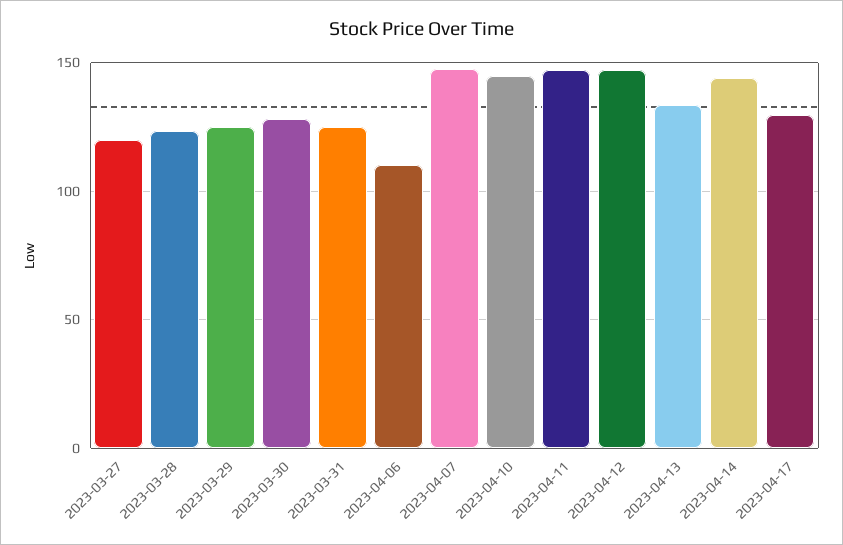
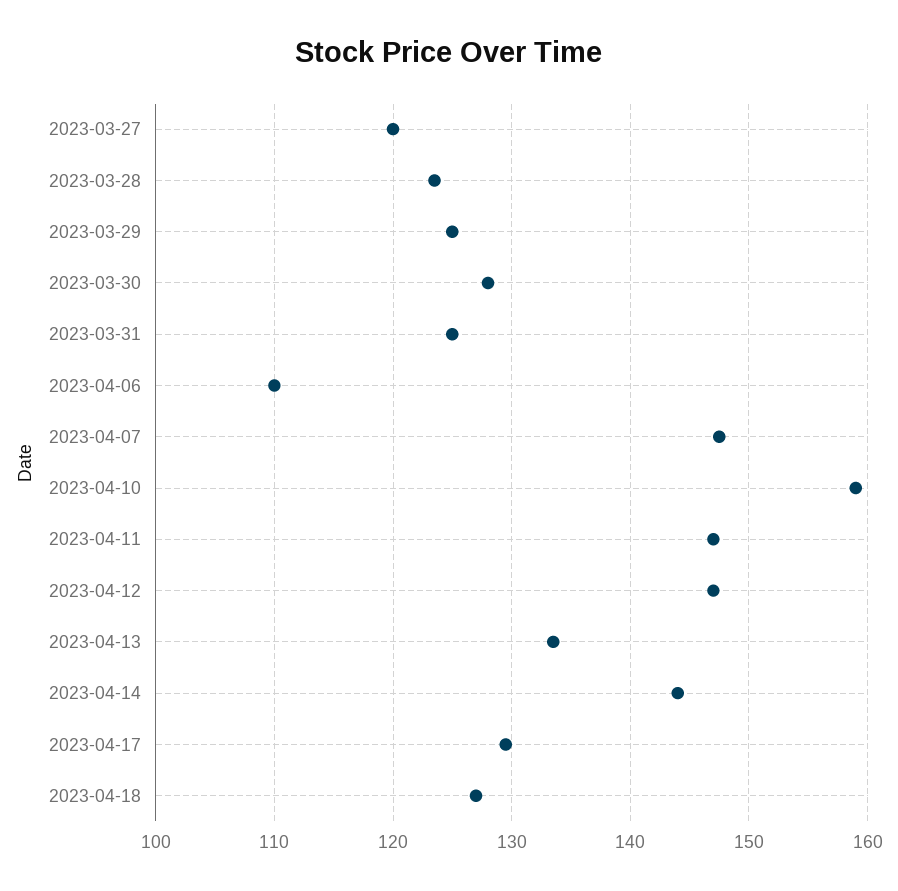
2023-04-10: 145 -> 159
2023-04-18: none -> 127

